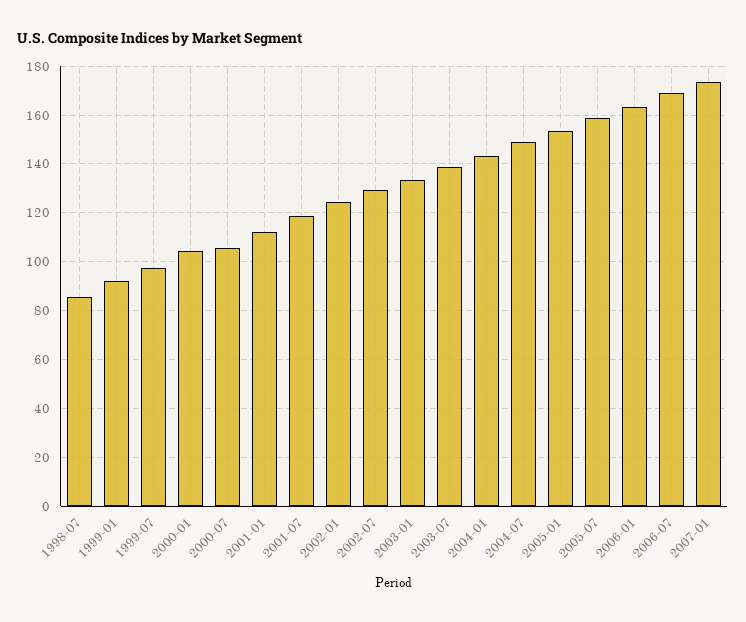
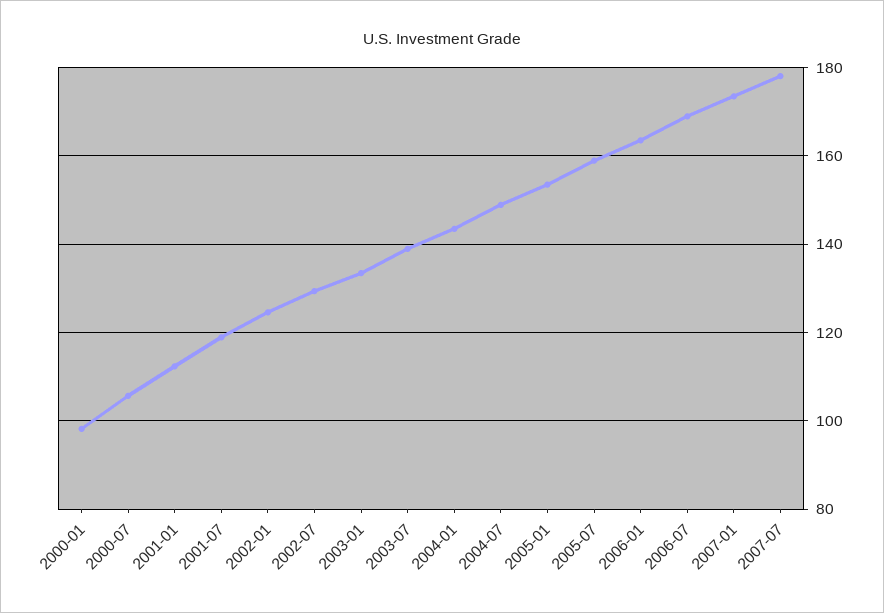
1998-07: 85 -> none
1999-01: 92.5 -> none
1999-07: 97.5 -> none
2000-01: 105 -> 98
2007-07: none -> 178

